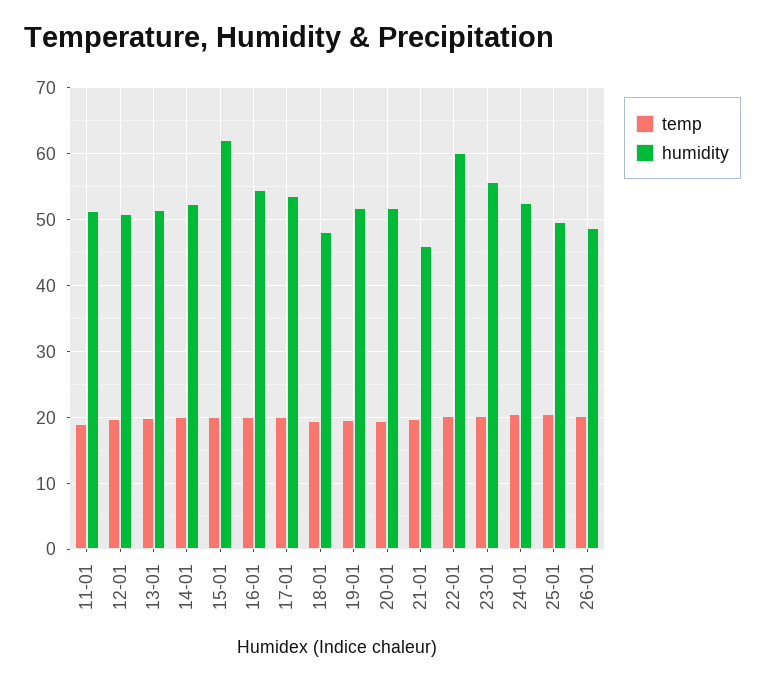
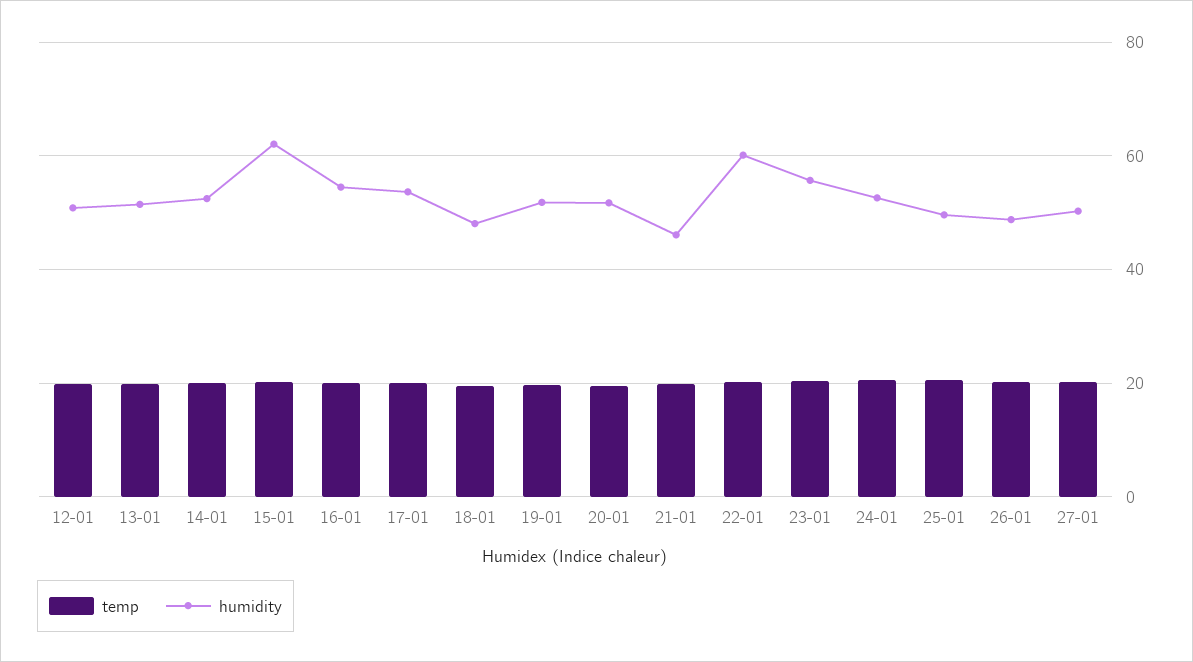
temp, 11-01: 19 -> none
humidity, 11-01: 51 -> none
temp, 27-01: none -> 20
humidity, 27-01: none -> 50

